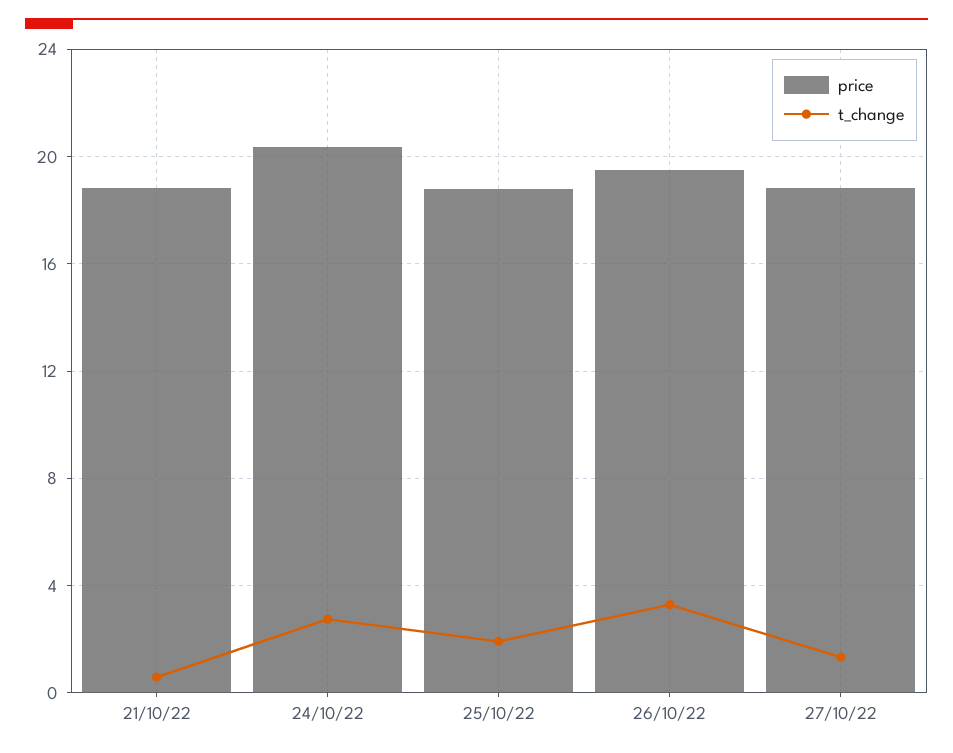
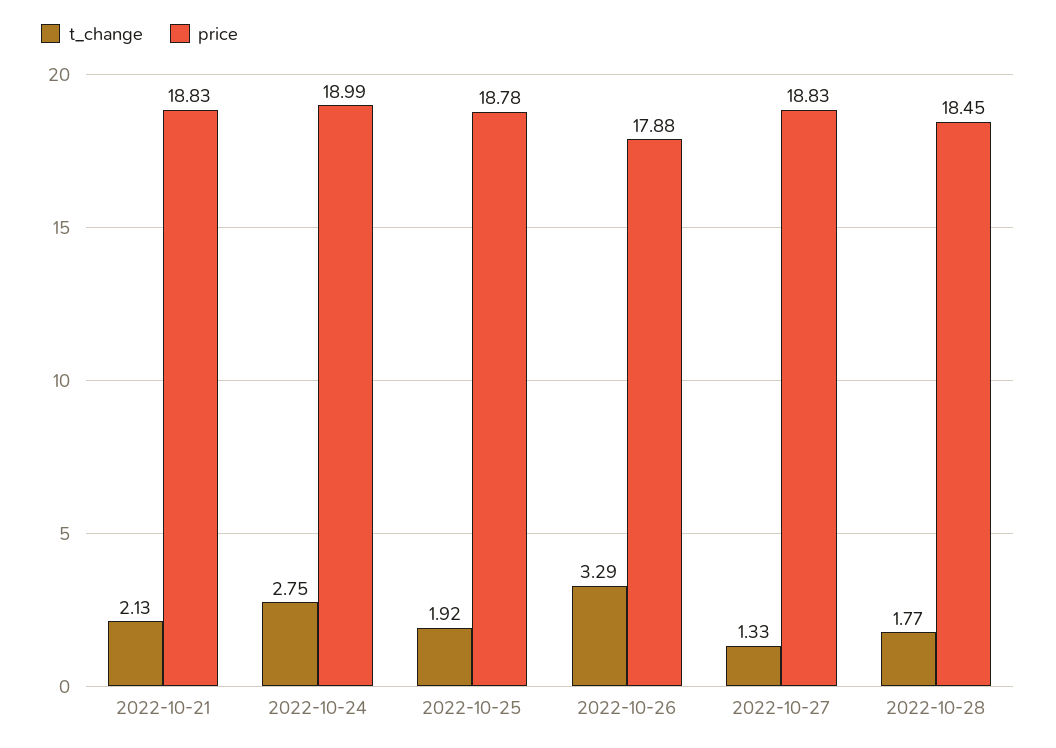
t_change, 21/10/22: 0.5 -> 2.13
price, 24/10/22: 20.5 -> 18.99
price, 26/10/22: 19.5 -> 17.88
t_change, 2022-10-28: none -> 1.77
price, 2022-10-28: none -> 18.45

